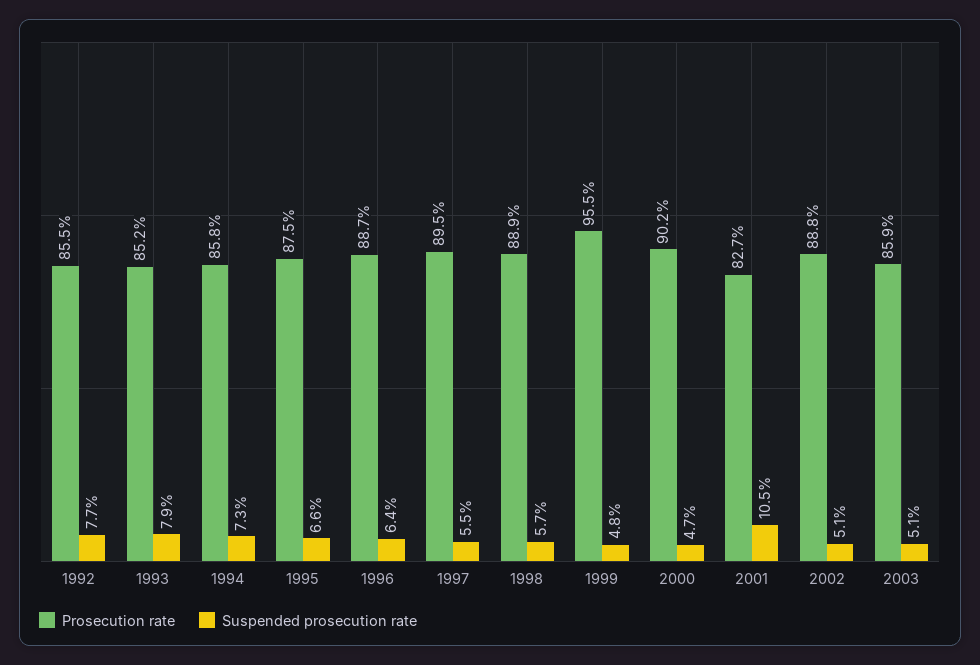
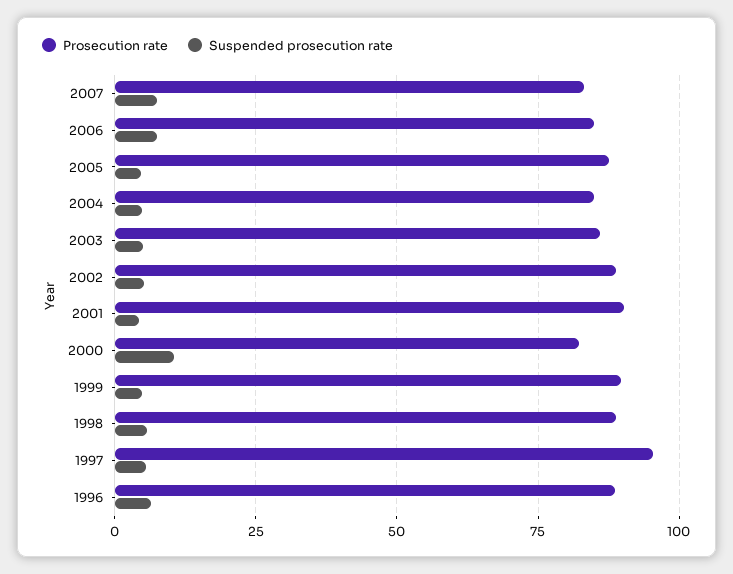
Prosecution rate, 1992: 85.5 -> none
Suspended prosecution rate, 1992: 7.7 -> none
Prosecution rate, 1993: 85.2 -> none
Suspended prosecution rate, 1993: 7.9 -> none
Prosecution rate, 1994: 85.8 -> none
Suspended prosecution rate, 1994: 7.3 -> none
Prosecution rate, 1995: 87.5 -> none
Suspended prosecution rate, 1995: 6.6 -> none
Prosecution rate, 1997: 89.5 -> 95
Prosecution rate, 1999: 95.5 -> 90
Prosecution rate, 2000: 90.2 -> 82.5
Suspended prosecution rate, 2000: 4.7 -> 10
Prosecution rate, 2001: 82.7 -> 90
Suspended prosecution rate, 2001: 10.5 -> 5
Prosecution rate, 2007: none -> 82.5
Suspended prosecution rate, 2007: none -> 7.5
Prosecution rate, 2006: none -> 85
Suspended prosecution rate, 2006: none -> 7.5
Prosecution rate, 2005: none -> 87.5
Suspended prosecution rate, 2005: none -> 5
Prosecution rate, 2004: none -> 85
Suspended prosecution rate, 2004: none -> 5

